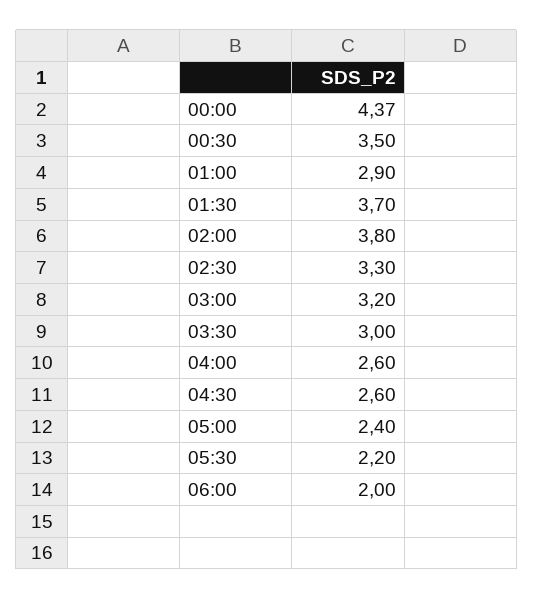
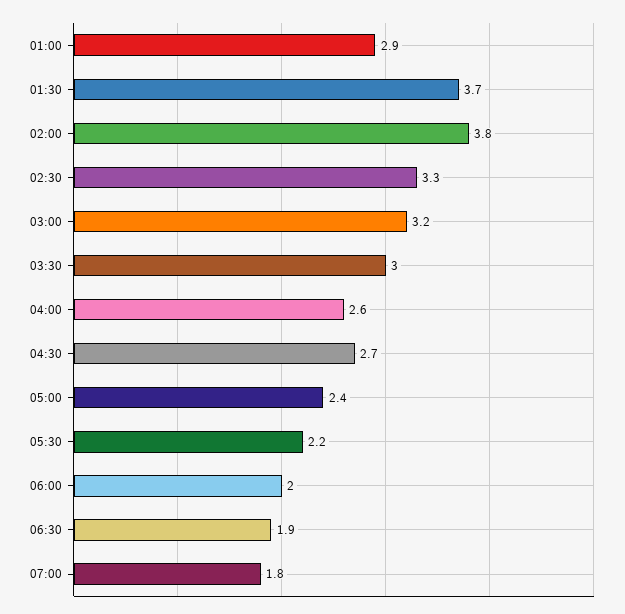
00:00: 4.37 -> none
00:30: 3.5 -> none
04:30: 2.6 -> 2.7
06:30: none -> 1.9
07:00: none -> 1.8

